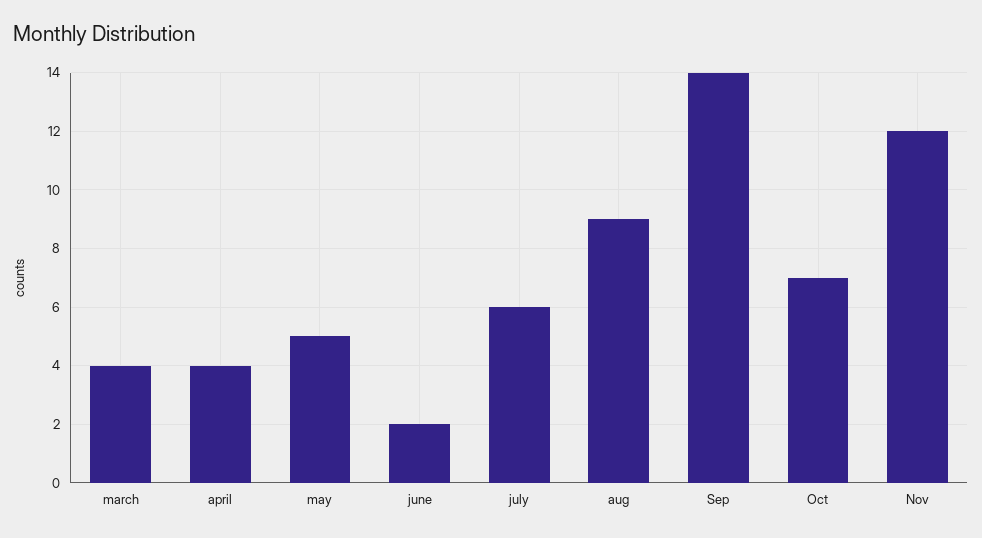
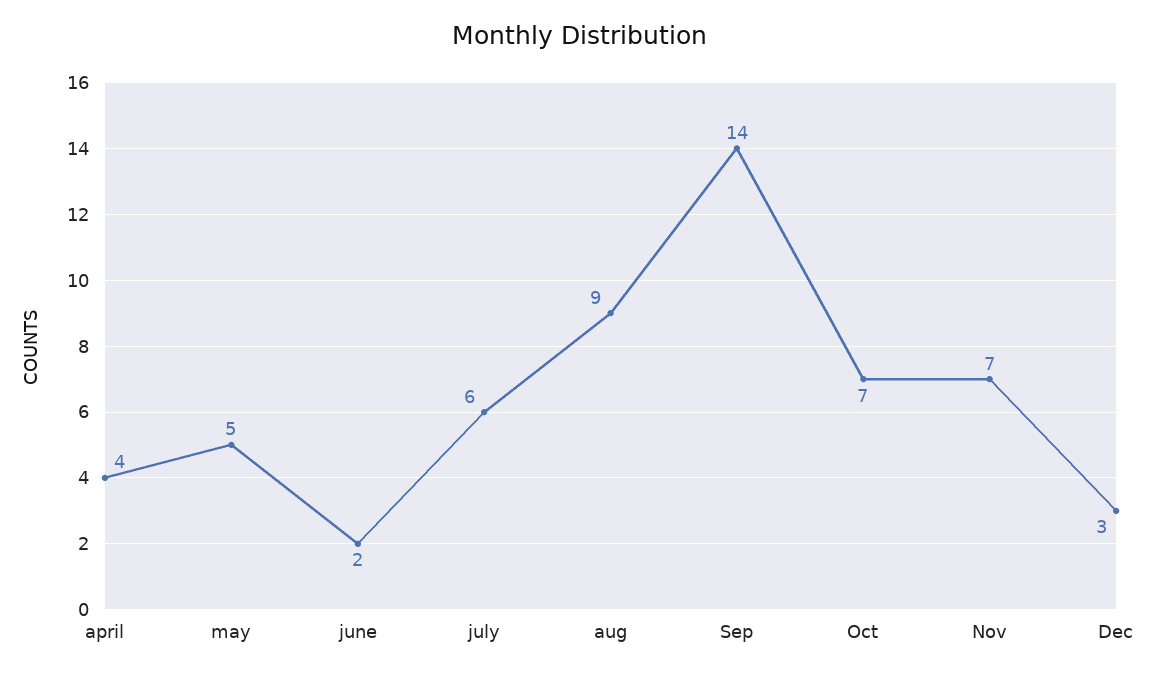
march: 4 -> none
Nov: 12 -> 7
Dec: none -> 3

